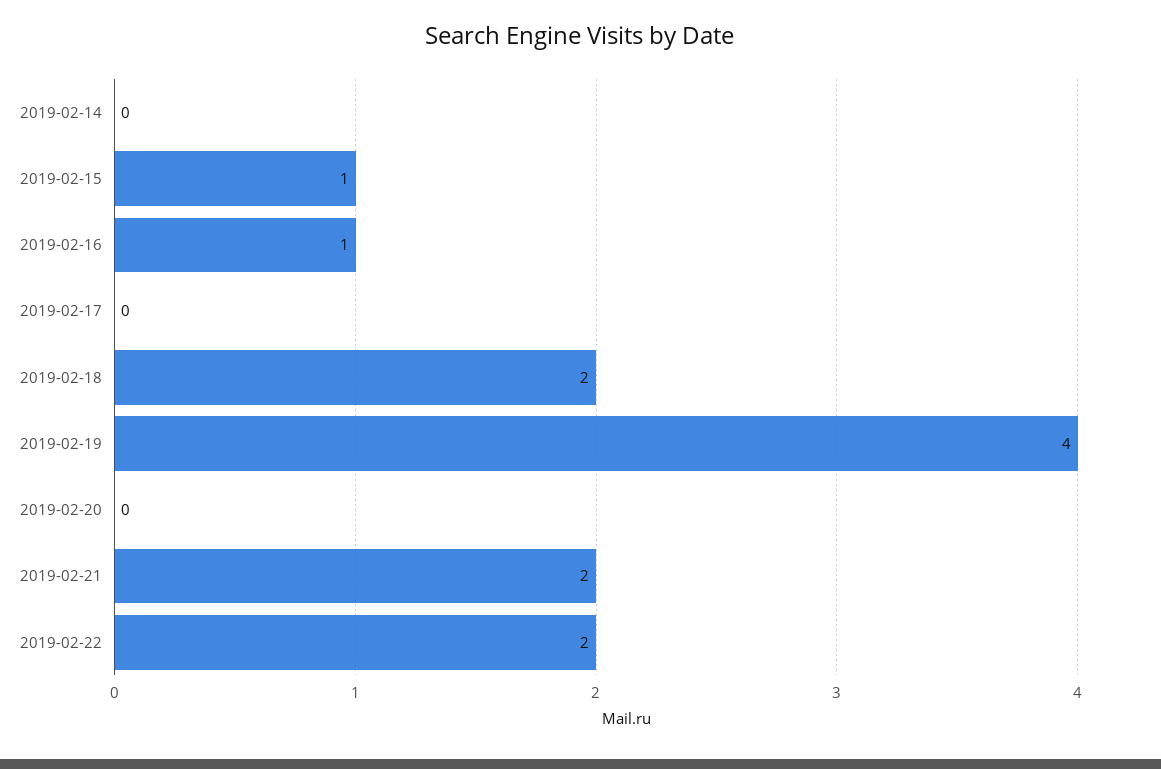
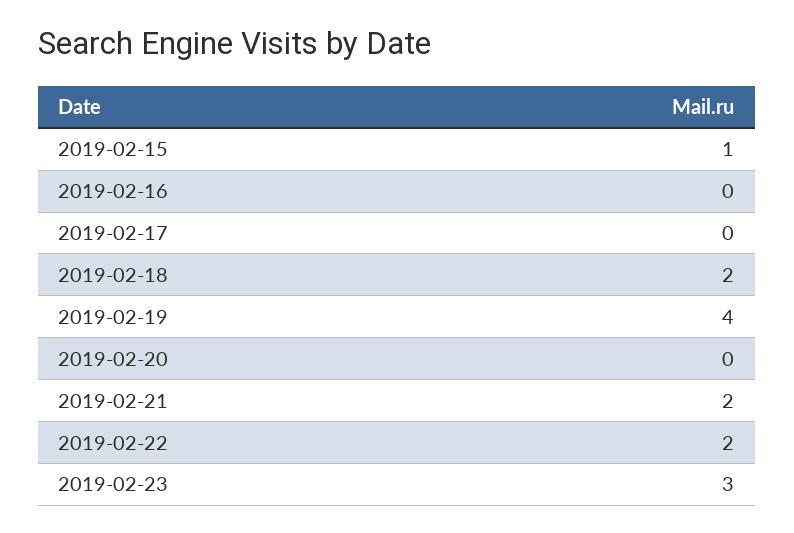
2019-02-14: 0 -> none
2019-02-16: 1 -> 0
2019-02-23: none -> 3

